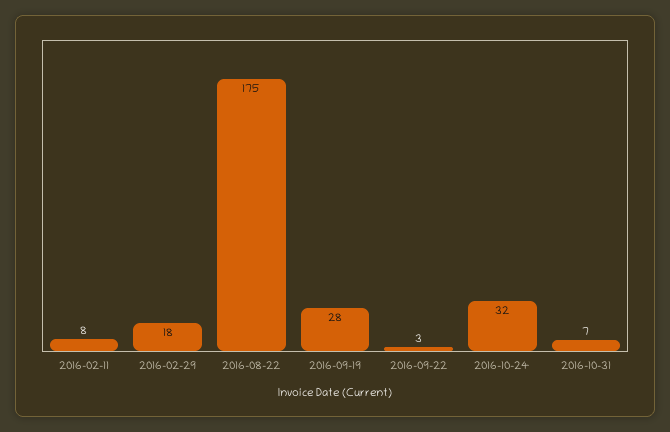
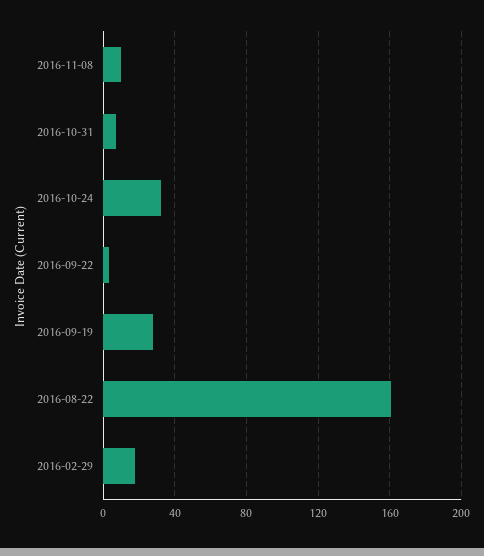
2016-02-11: 8 -> none
2016-08-22: 175 -> 160
2016-11-08: none -> 10

